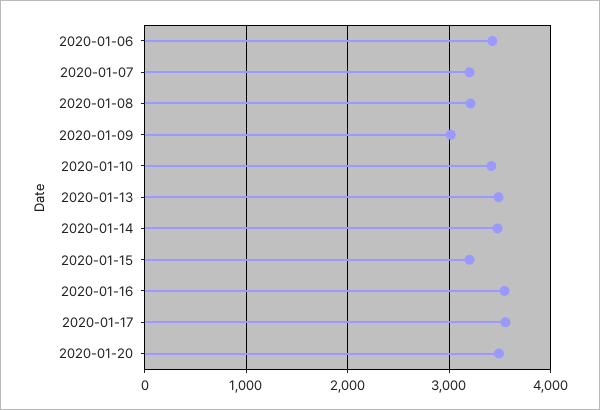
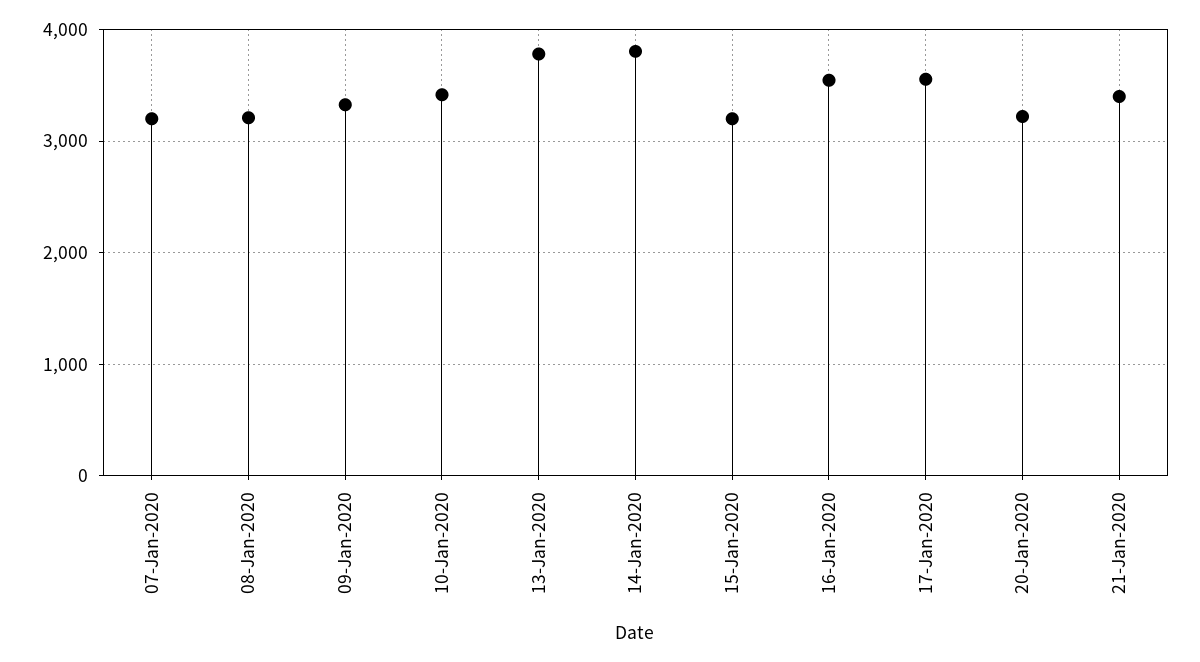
2020-01-06: 3400 -> none
2020-01-09: 3000 -> 3300
2020-01-13: 3500 -> 3800
2020-01-14: 3500 -> 3800
2020-01-20: 3500 -> 3200
21-Jan-2020: none -> 3400

